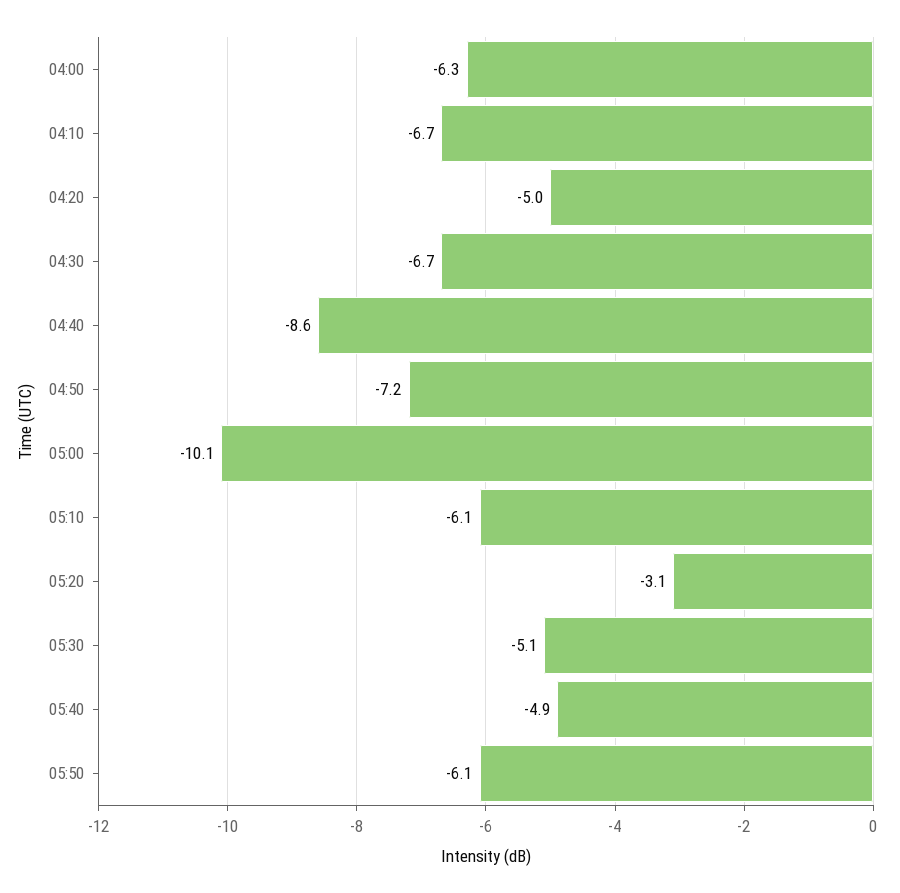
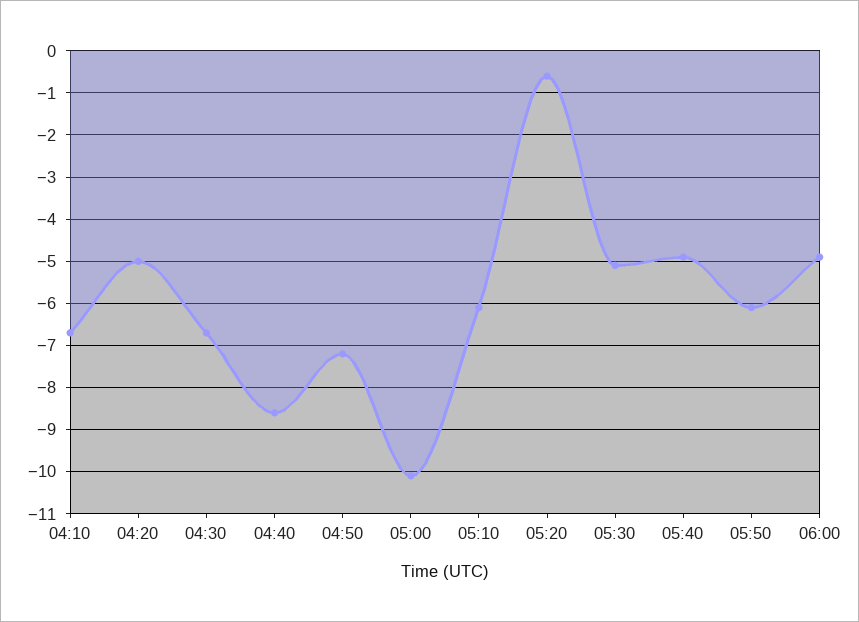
04:00: -6.3 -> none
05:20: -3.1 -> -0.5
06:00: none -> -5

